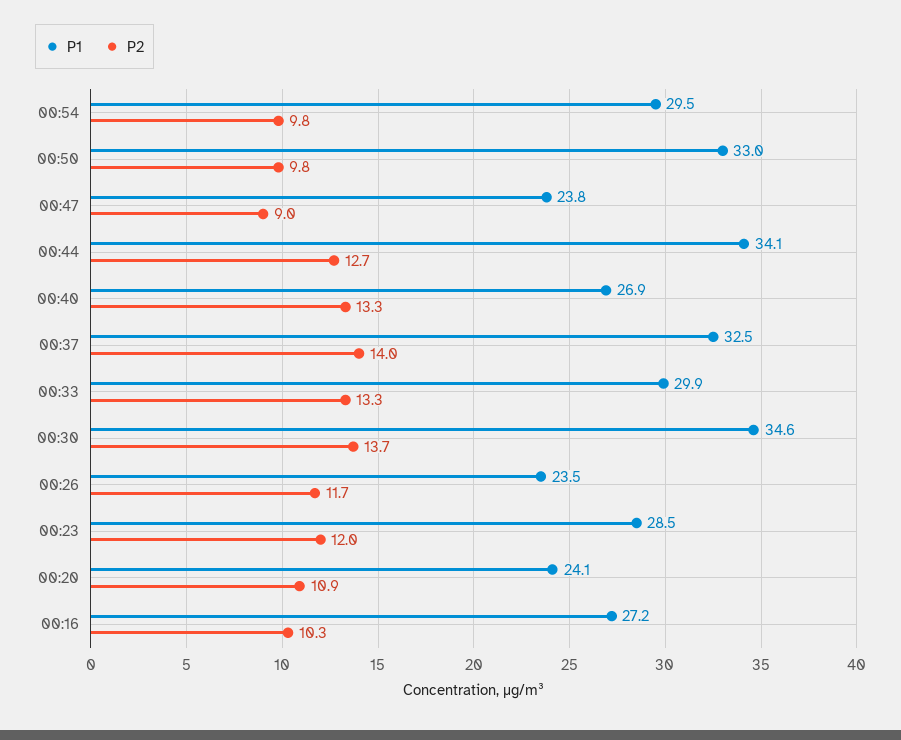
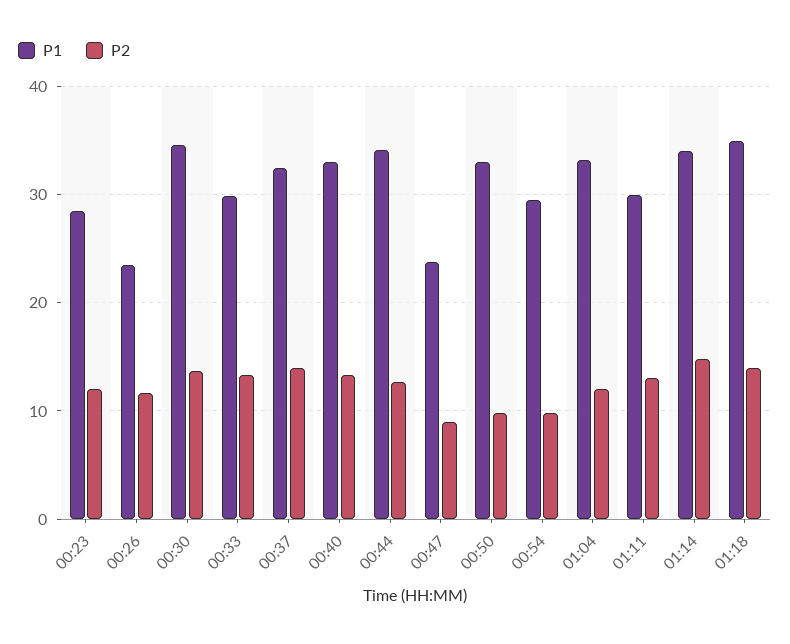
P1, 00:40: 26.9 -> 33
P1, 00:20: 24.1 -> none
P2, 00:20: 10.9 -> none
P1, 00:16: 27.2 -> none
P2, 00:16: 10.3 -> none
P1, 01:04: none -> 33
P2, 01:04: none -> 12
P1, 01:11: none -> 30
P2, 01:11: none -> 13
P1, 01:14: none -> 34
P2, 01:14: none -> 15
P1, 01:18: none -> 35
P2, 01:18: none -> 14

